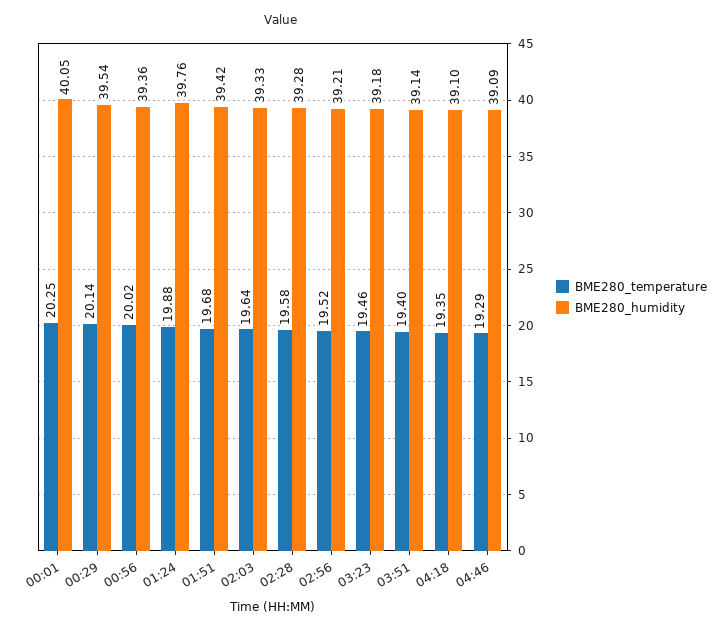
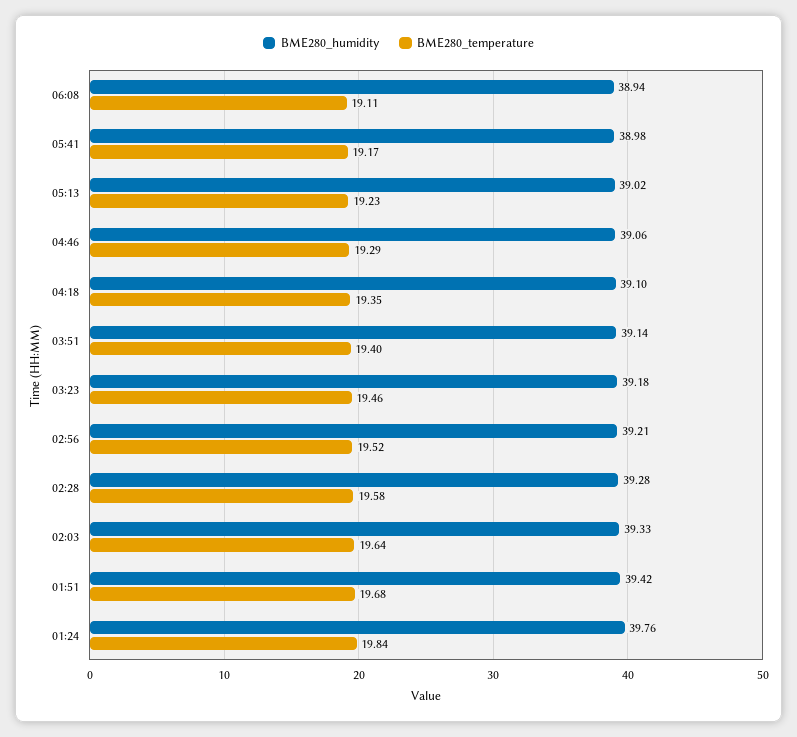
BME280_temperature, 00:01: 20.25 -> none
BME280_humidity, 00:01: 40.05 -> none
BME280_temperature, 00:29: 20.14 -> none
BME280_humidity, 00:29: 39.54 -> none
BME280_temperature, 00:56: 20.02 -> none
BME280_humidity, 00:56: 39.36 -> none
BME280_temperature, 01:24: 19.88 -> 19.84
BME280_humidity, 04:46: 39.09 -> 39.06
BME280_humidity, 06:08: none -> 38.94
BME280_temperature, 06:08: none -> 19.11
BME280_humidity, 05:41: none -> 38.98
BME280_temperature, 05:41: none -> 19.17
BME280_humidity, 05:13: none -> 39.02
BME280_temperature, 05:13: none -> 19.23

